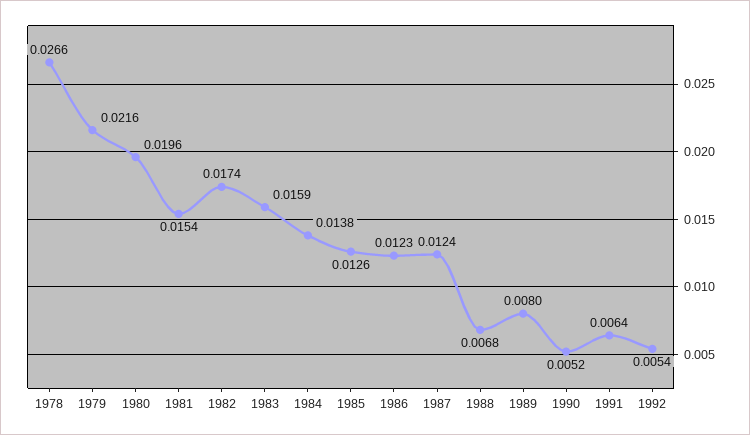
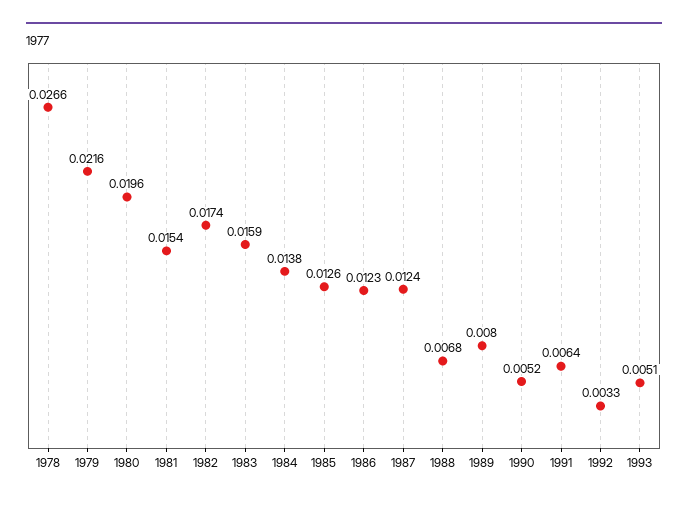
1992: 0.0054 -> 0.0033
1993: none -> 0.0051

